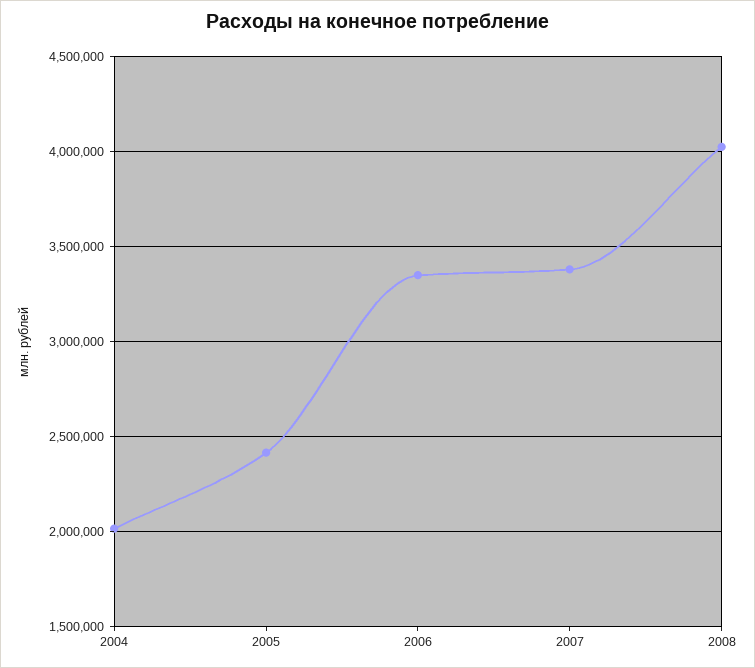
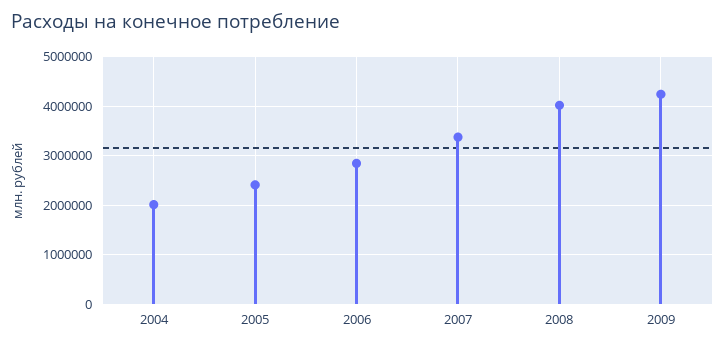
2006: 3350000 -> 2800000
2009: none -> 4200000

